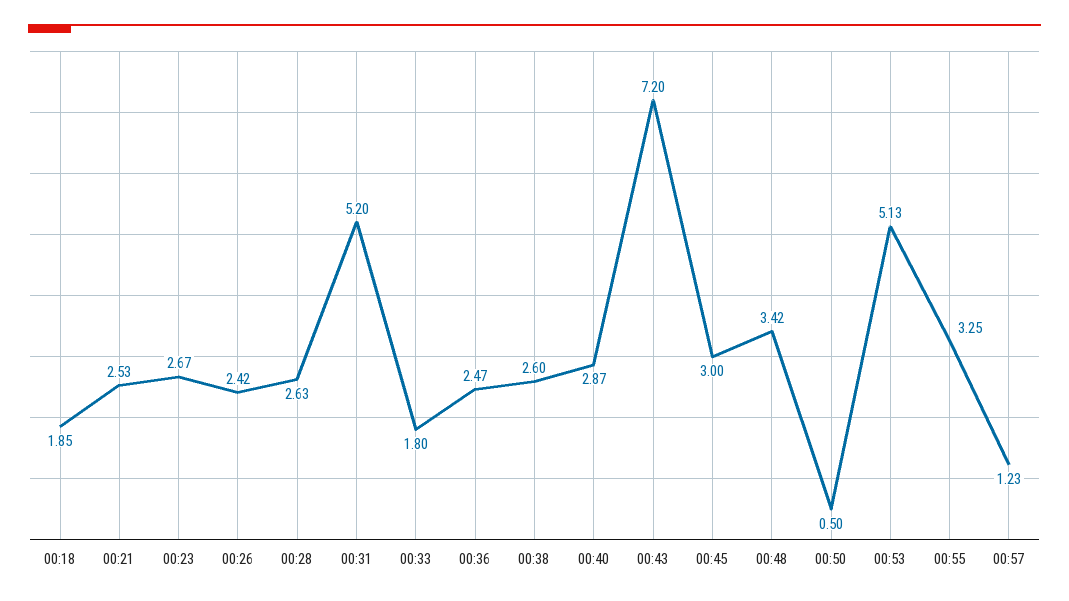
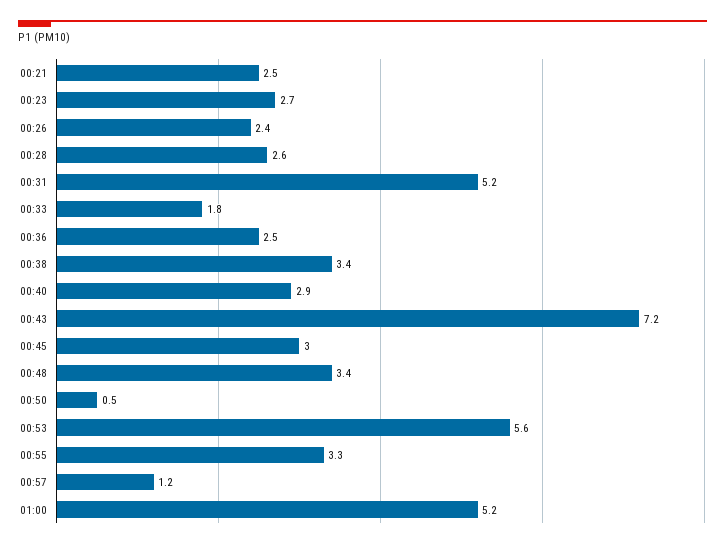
00:18: 1.85 -> none
00:38: 2.6 -> 3.4
00:53: 5.13 -> 5.6
01:00: none -> 5.2

